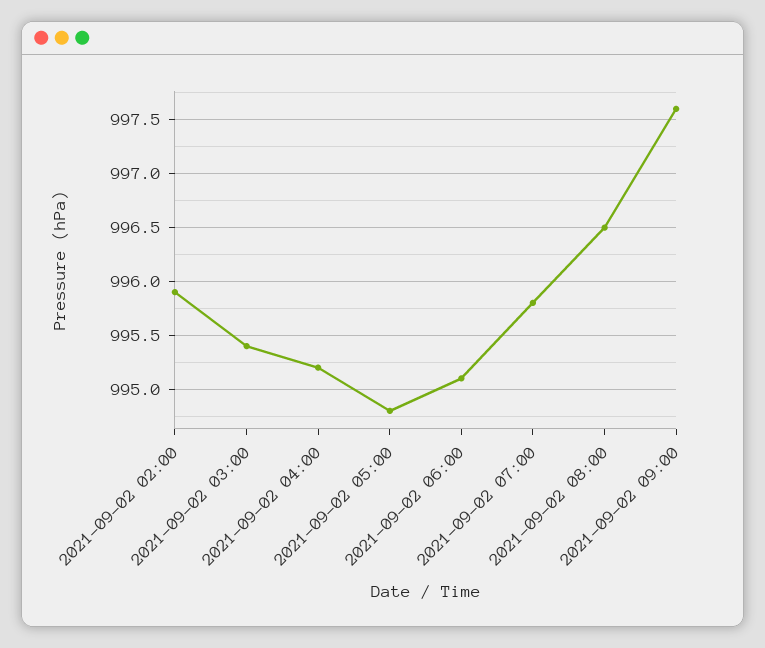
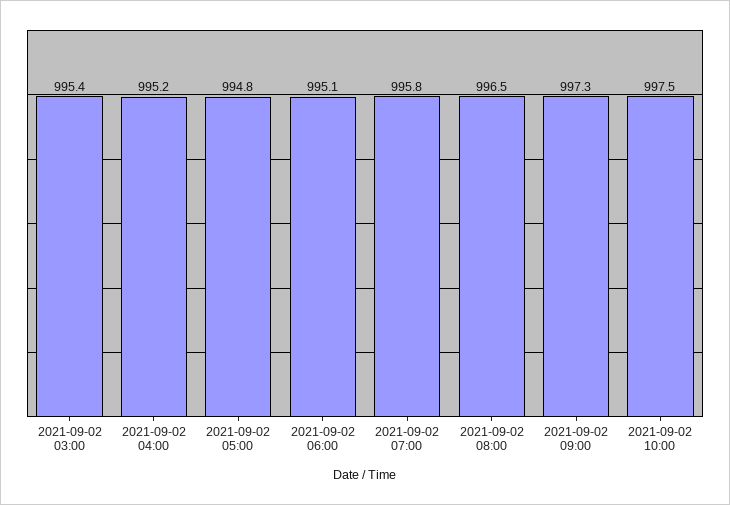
2021-09-02 02:00: 995.9 -> none
2021-09-02 09:00: 997.6 -> 997.3
2021-09-02 10:00: none -> 997.5

